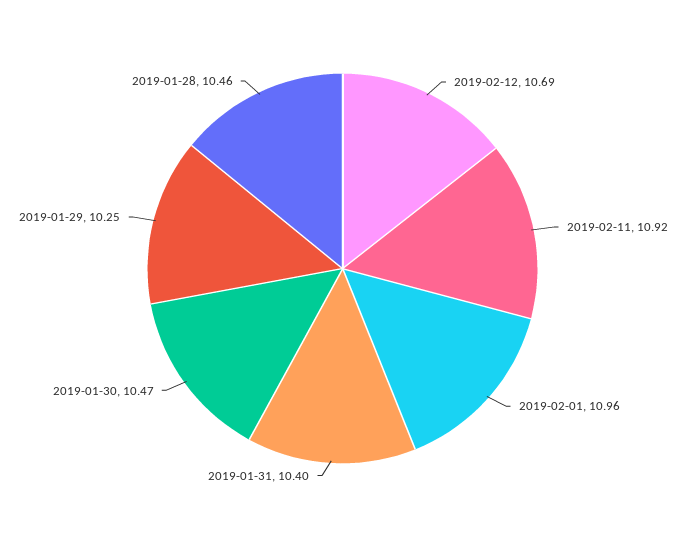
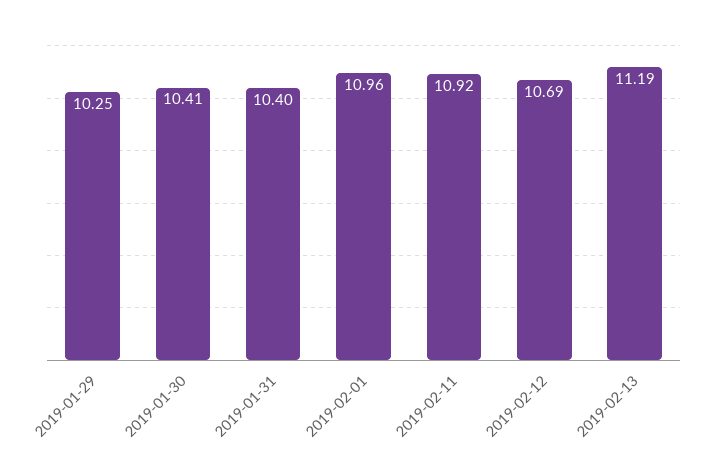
2019-01-30: 10.47 -> 10.41
2019-01-28: 10.46 -> none
2019-02-13: none -> 11.19

